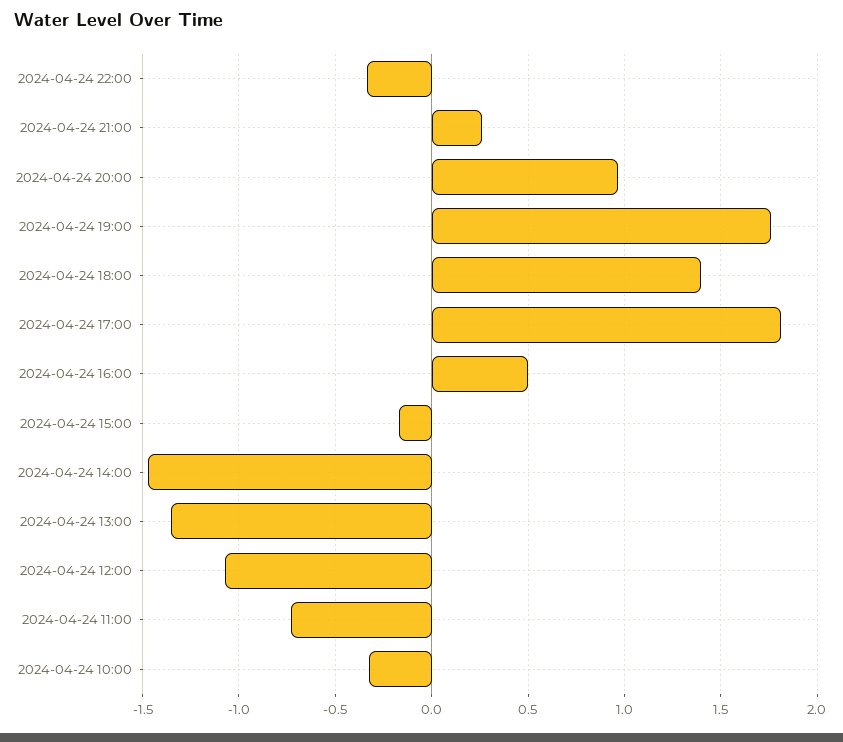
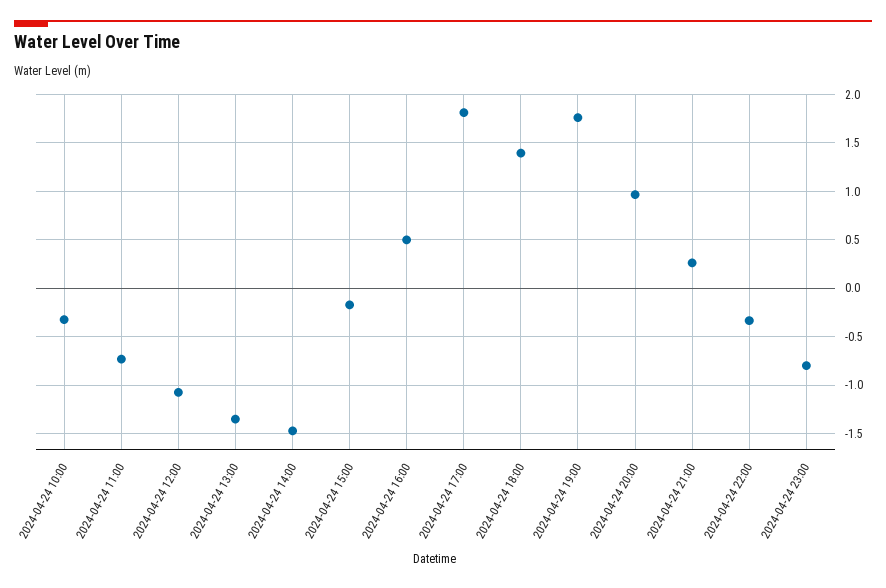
2024-04-24 23:00: none -> -0.8

